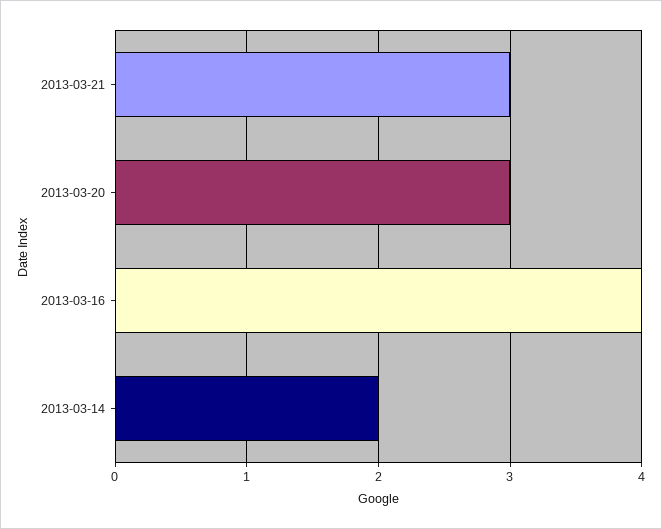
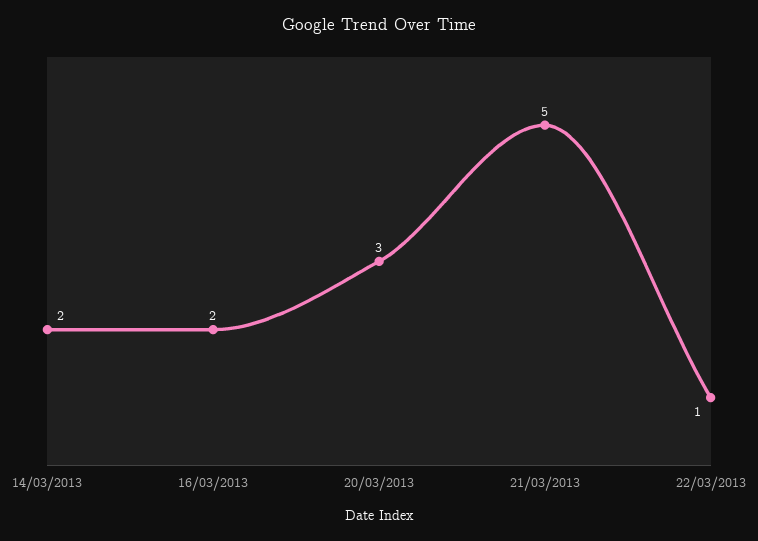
2013-03-21: 3 -> 5
2013-03-16: 4 -> 2
22/03/2013: none -> 1

